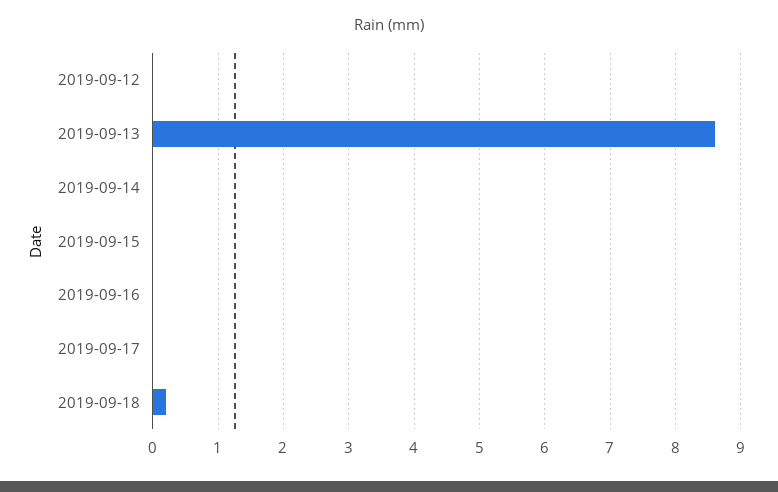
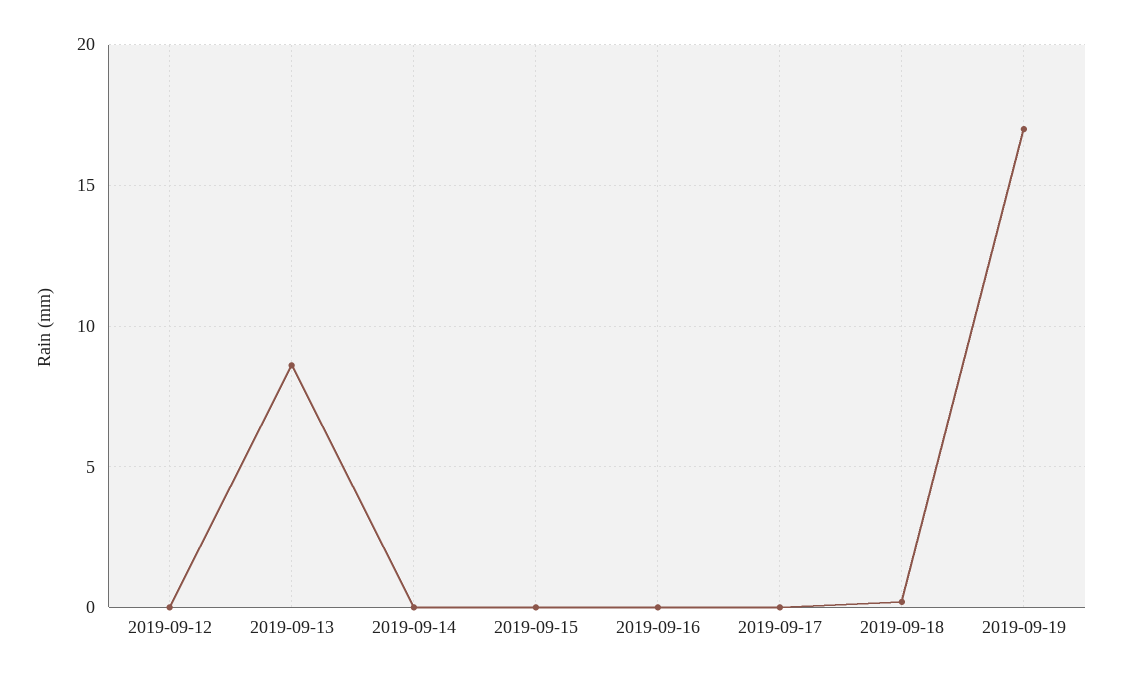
2019-09-19: none -> 17

